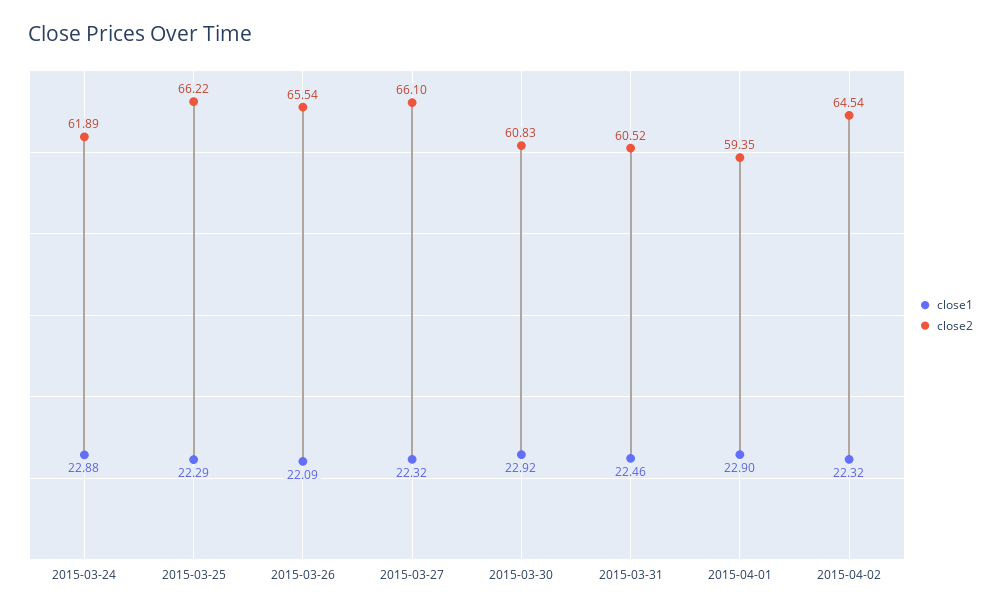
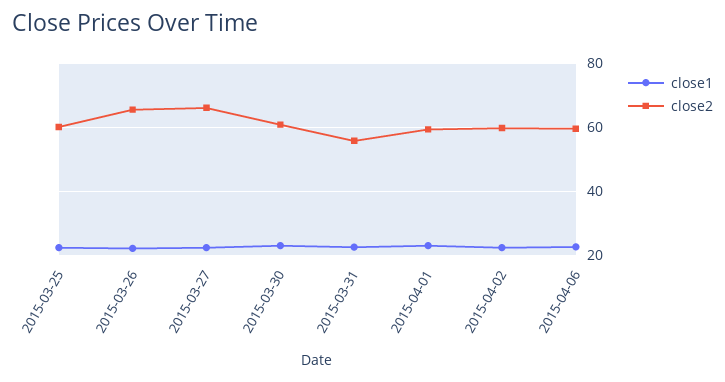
close1, 2015-03-24: 22.88 -> none
close2, 2015-03-24: 61.89 -> none
close2, 2015-03-25: 66.22 -> 60
close2, 2015-03-31: 60.52 -> 56
close2, 2015-04-02: 64.54 -> 60
close1, 2015-04-06: none -> 22
close2, 2015-04-06: none -> 60

